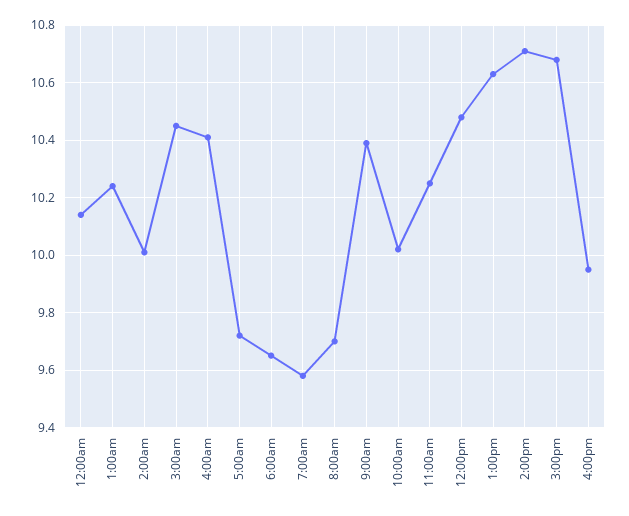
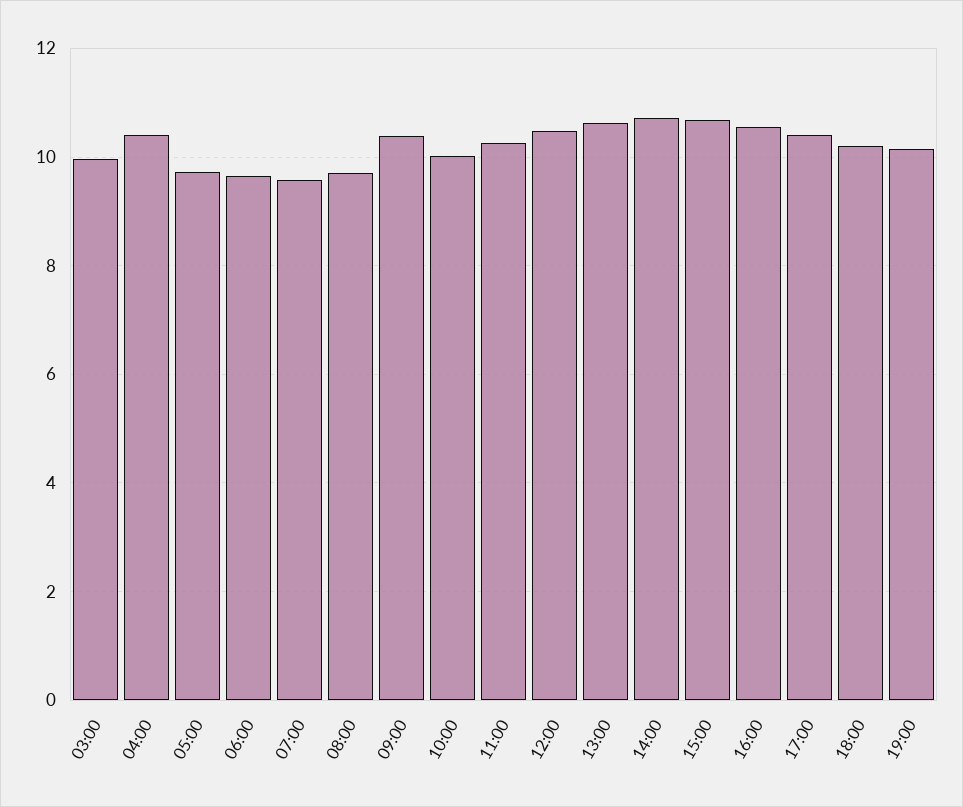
12:00am: 10.15 -> none
1:00am: 10.25 -> none
2:00am: 10 -> none
3:00am: 10.45 -> 10
4:00pm: 9.95 -> 10.6
17:00: none -> 10.4
18:00: none -> 10.2
19:00: none -> 10.2

